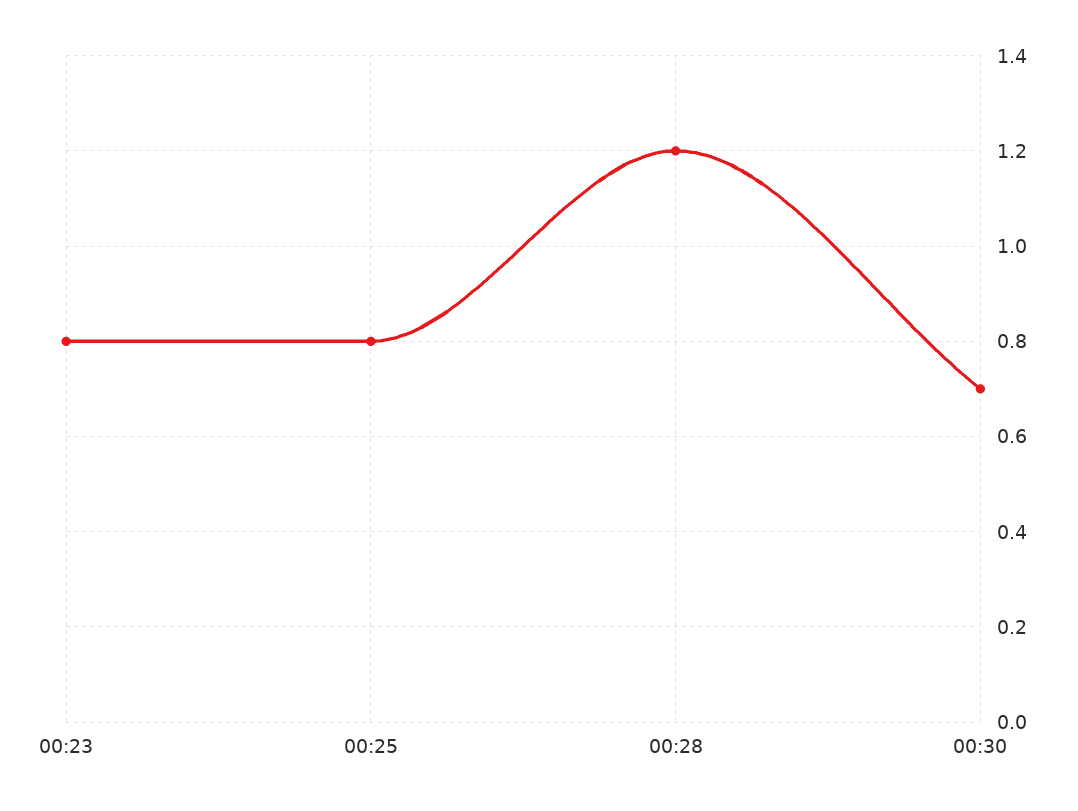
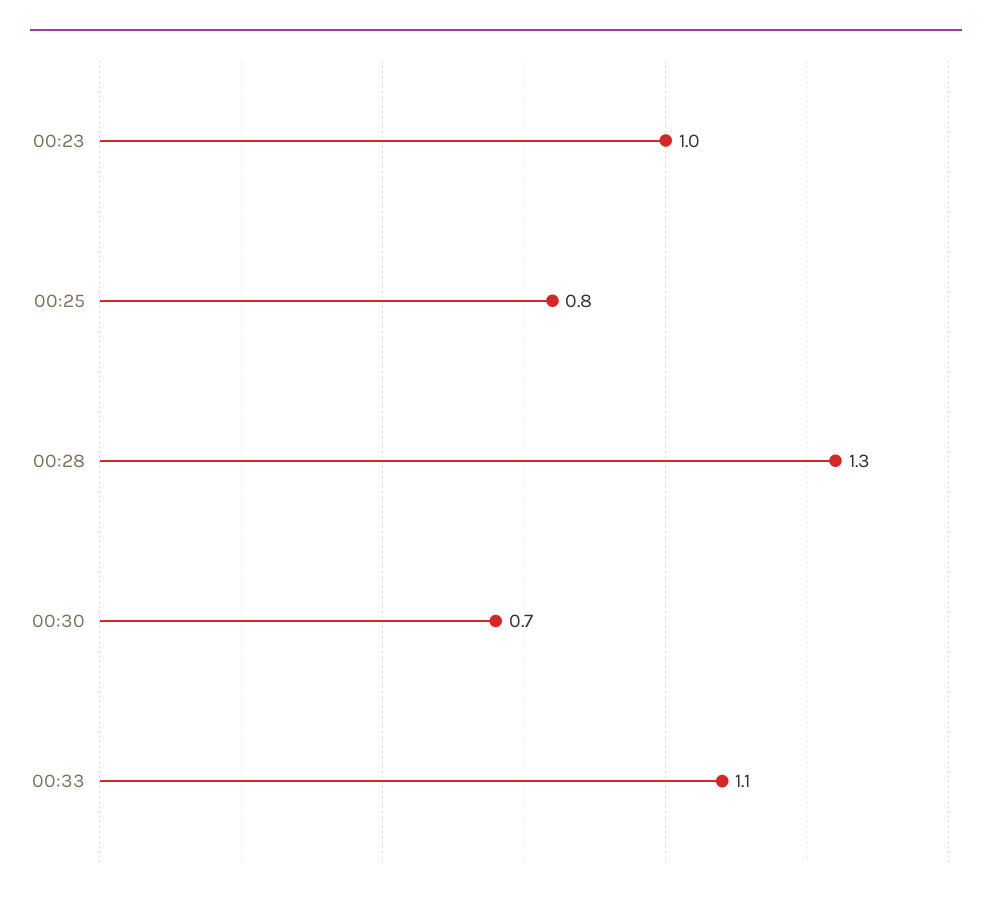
00:23: 0.8 -> 1
00:28: 1.2 -> 1.3
00:33: none -> 1.1

